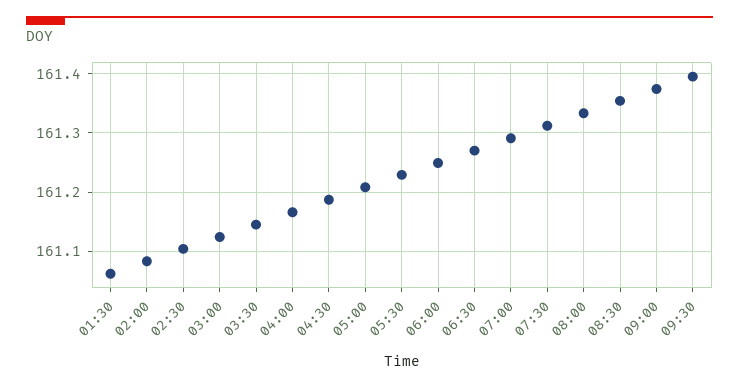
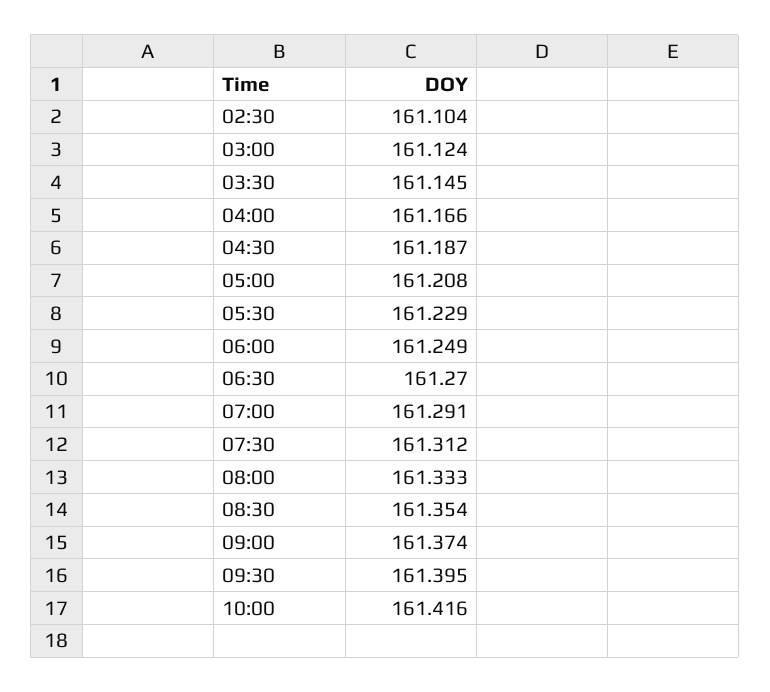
01:30: 161.06 -> none
02:00: 161.08 -> none
10:00: none -> 161.416

